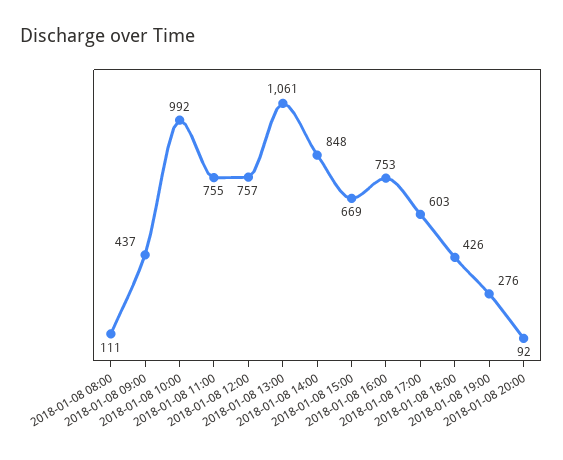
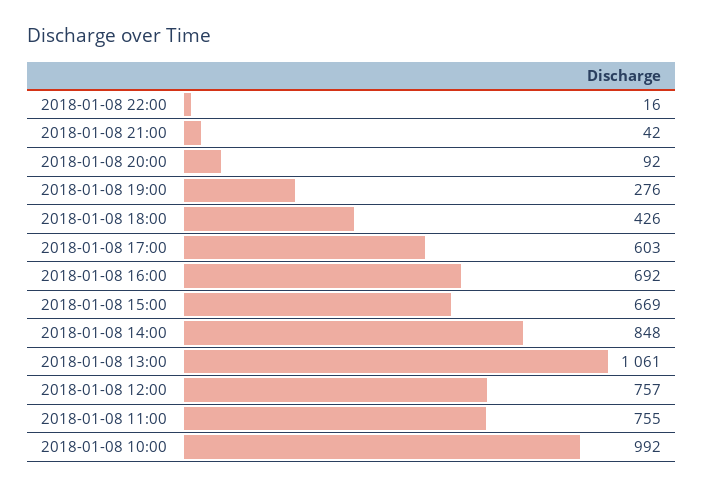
2018-01-08 08:00: 111 -> none
2018-01-08 09:00: 437 -> none
2018-01-08 16:00: 753 -> 692
2018-01-08 22:00: none -> 16
2018-01-08 21:00: none -> 42

